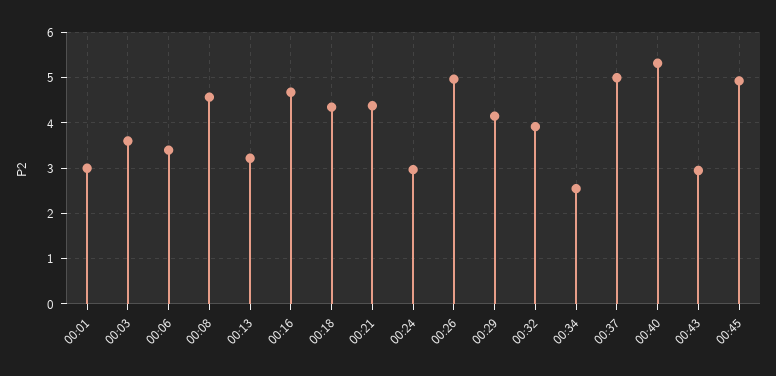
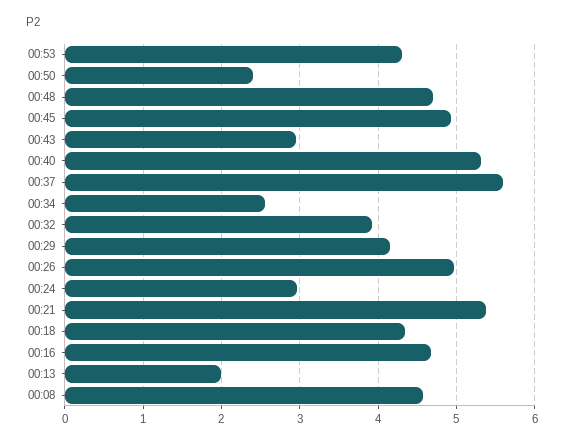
00:01: 3 -> none
00:03: 3.6 -> none
00:06: 3.4 -> none
00:13: 3.2 -> 2
00:21: 4.4 -> 5.4
00:37: 5 -> 5.6
00:53: none -> 4.3
00:50: none -> 2.4
00:48: none -> 4.7

